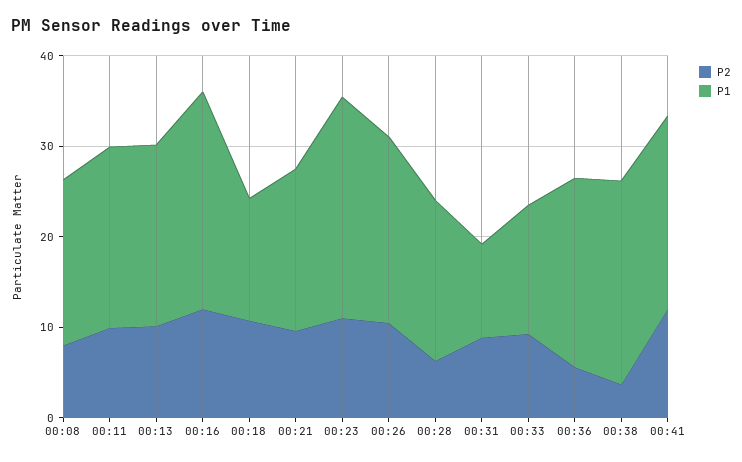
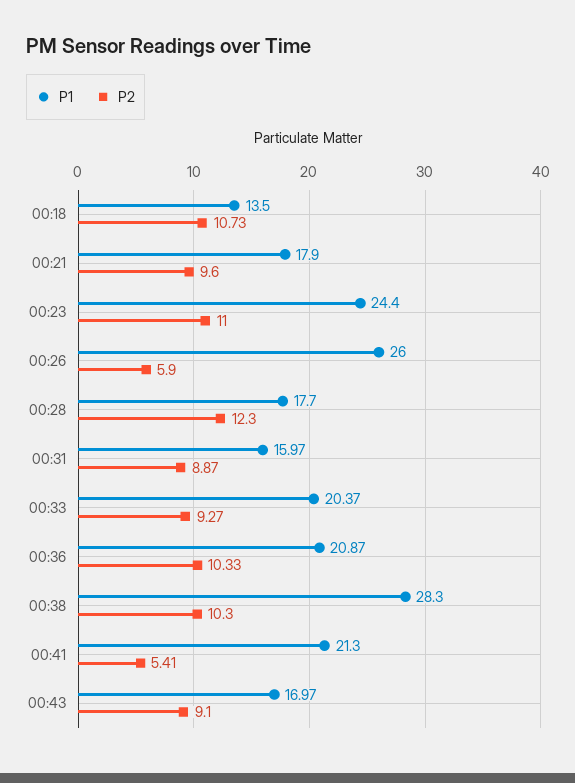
P2, 00:08: 8 -> none
P1, 00:08: 18 -> none
P2, 00:11: 10 -> none
P1, 00:11: 20 -> none
P2, 00:13: 10 -> none
P1, 00:13: 20 -> none
P2, 00:16: 12 -> none
P1, 00:16: 24 -> none
P2, 00:26: 10 -> 5.9
P1, 00:26: 20 -> 26
P2, 00:28: 6 -> 12.3
P1, 00:31: 10 -> 15.97
P1, 00:33: 14 -> 20.37
P2, 00:36: 6 -> 10.33
P2, 00:38: 4 -> 10.3
P1, 00:38: 22 -> 28.3
P2, 00:41: 12 -> 5.41
P1, 00:43: none -> 16.97
P2, 00:43: none -> 9.1

